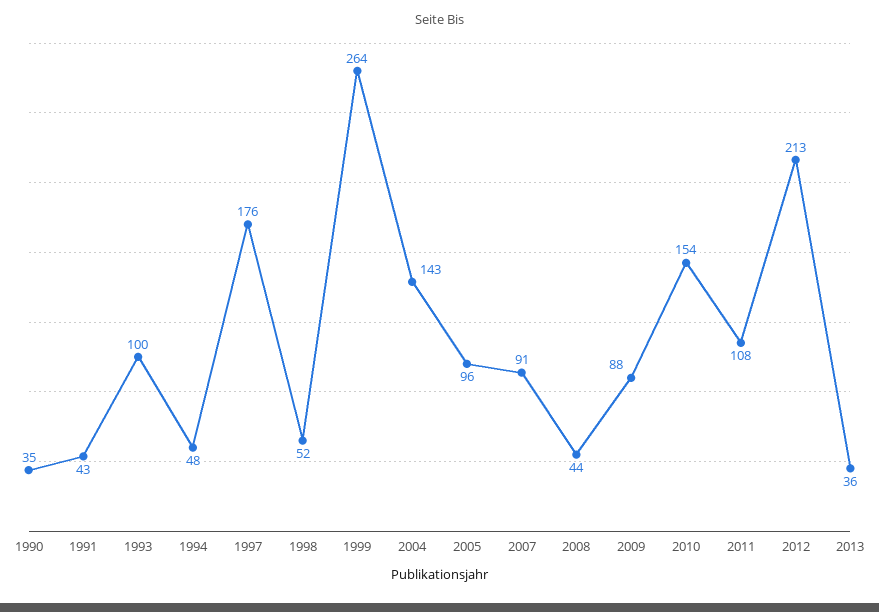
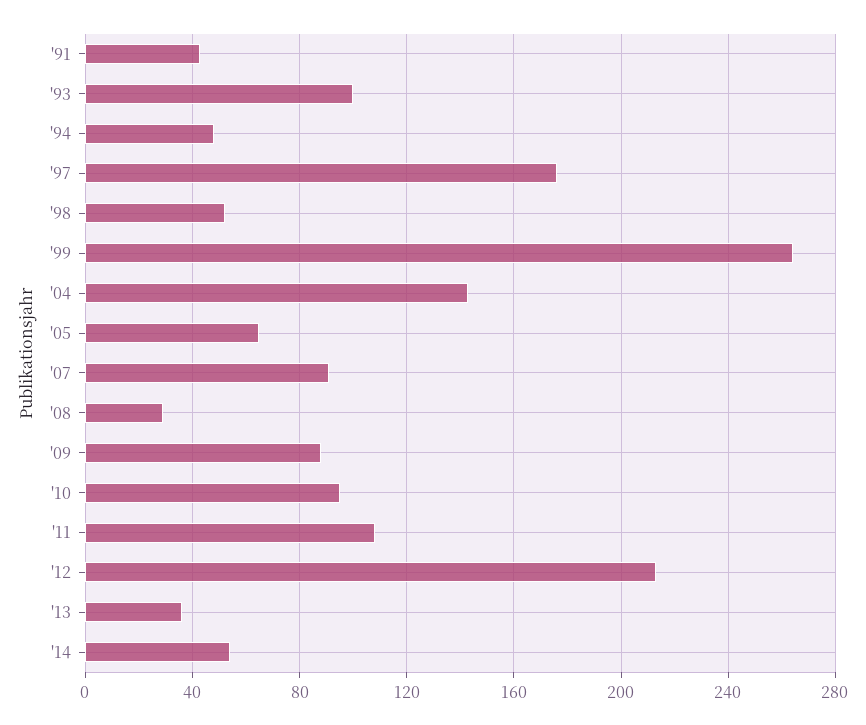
1990: 35 -> none
2005: 96 -> 65
2008: 44 -> 30
2010: 154 -> 95
'14: none -> 55

